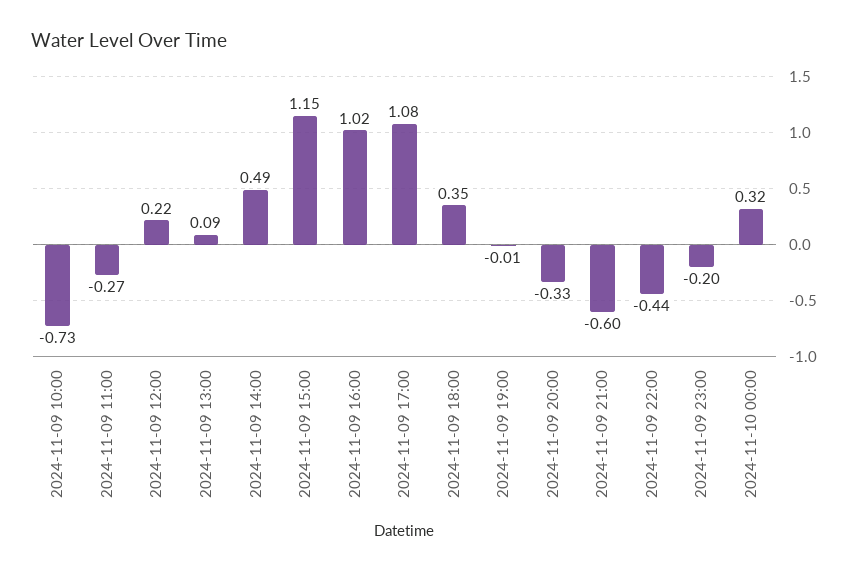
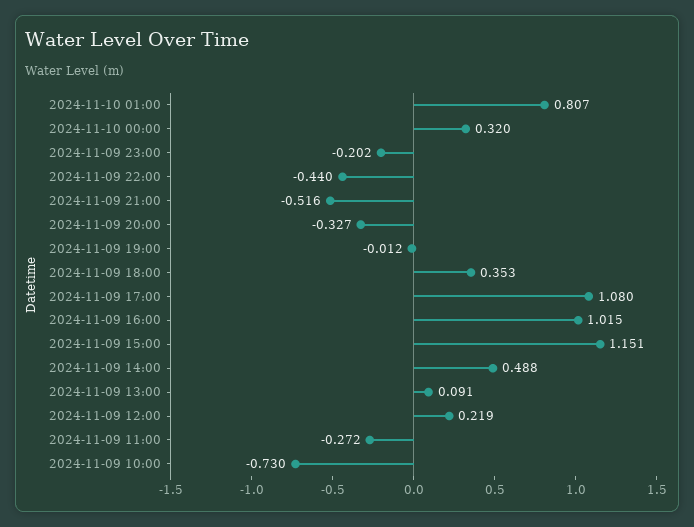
2024-11-09 21:00: -0.6 -> -0.516
2024-11-10 01:00: none -> 0.807

